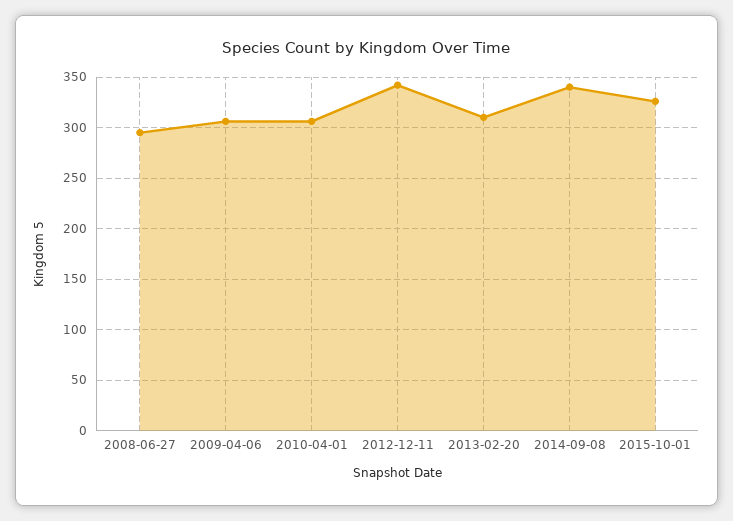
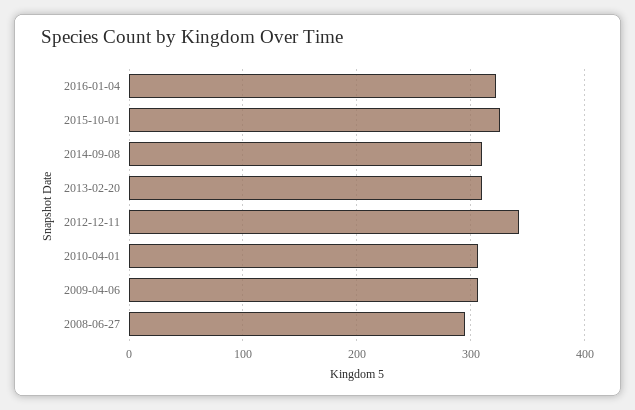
2014-09-08: 340 -> 310
2016-01-04: none -> 320

